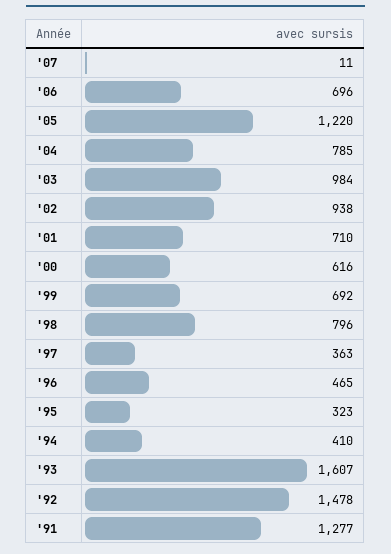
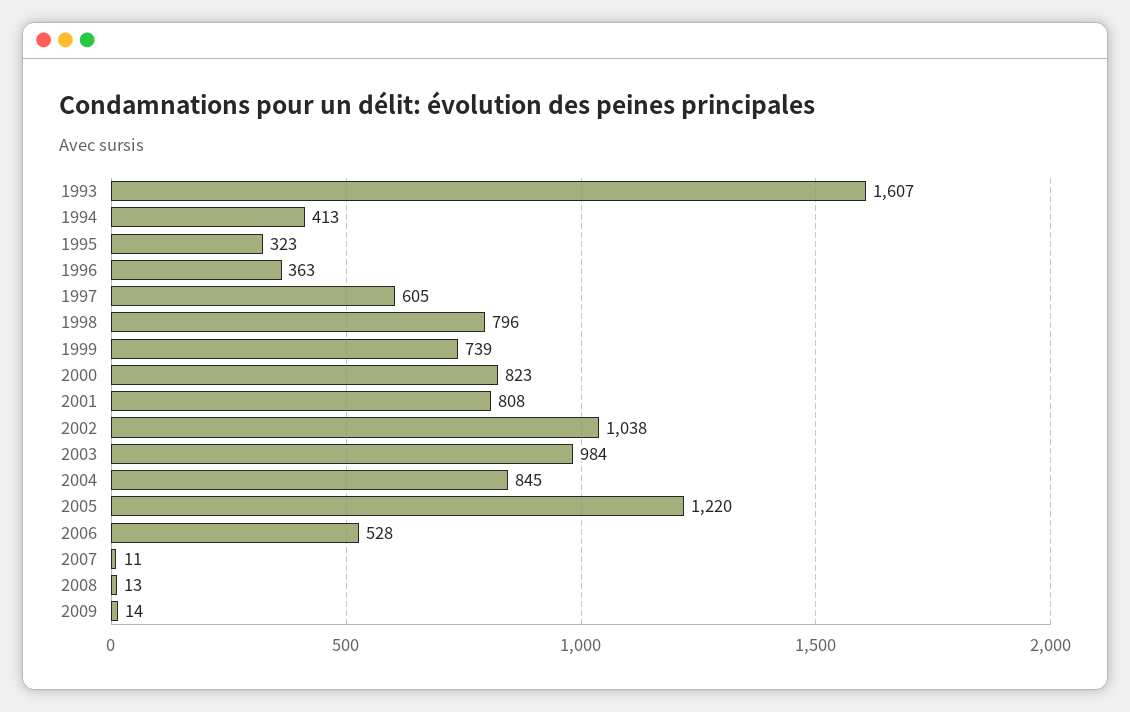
'06: 696 -> 528
'04: 785 -> 845
'02: 938 -> 1038
'01: 710 -> 808
'00: 616 -> 823
'99: 692 -> 739
'97: 363 -> 605
'96: 465 -> 363
'94: 410 -> 413
'92: 1478 -> none
'91: 1277 -> none
2008: none -> 13
2009: none -> 14

